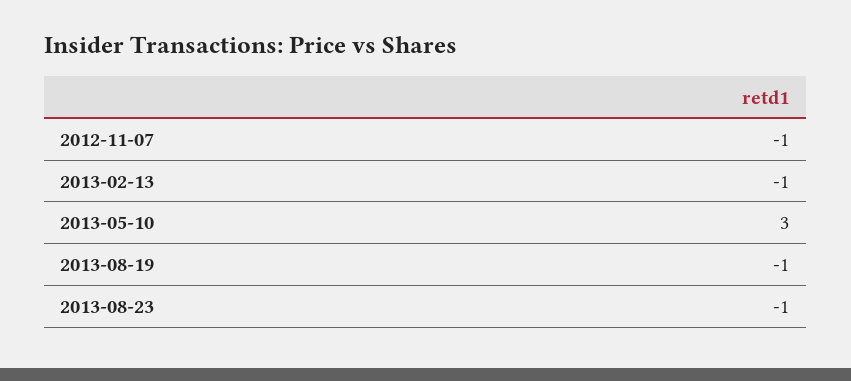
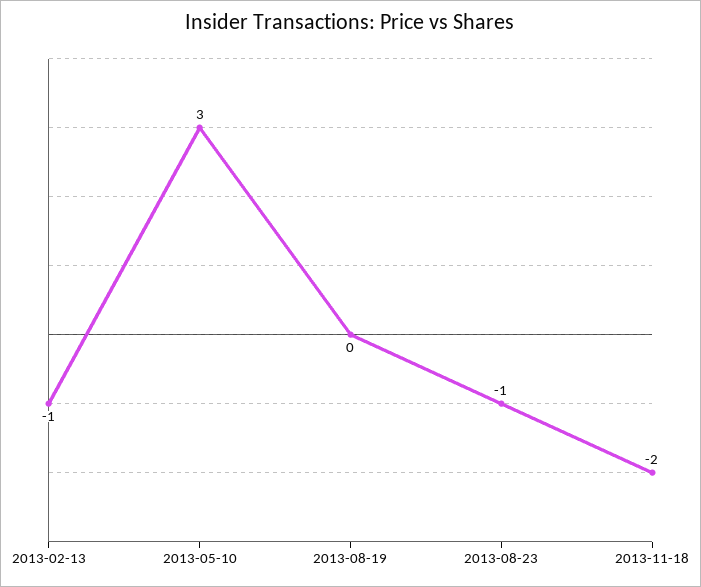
2012-11-07: -1 -> none
2013-08-19: -1 -> 0
2013-11-18: none -> -2

